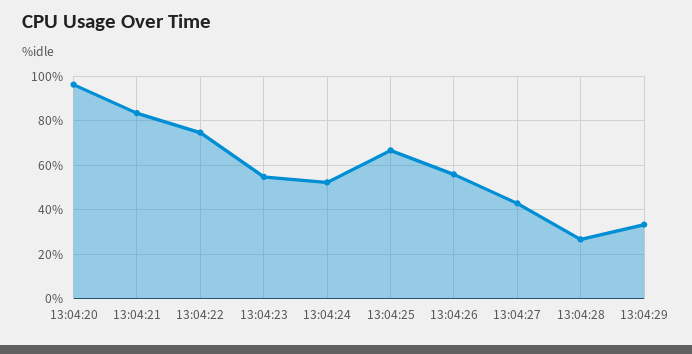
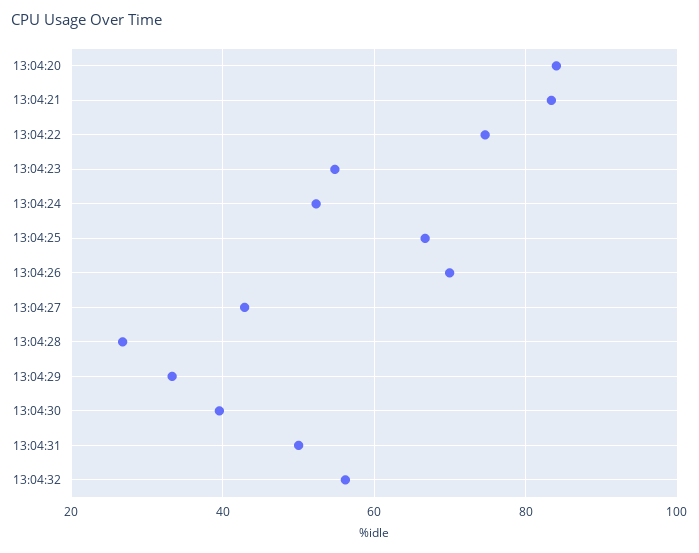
13:04:20: 95 -> 84
13:04:26: 55 -> 70
13:04:30: none -> 40
13:04:31: none -> 50
13:04:32: none -> 56

